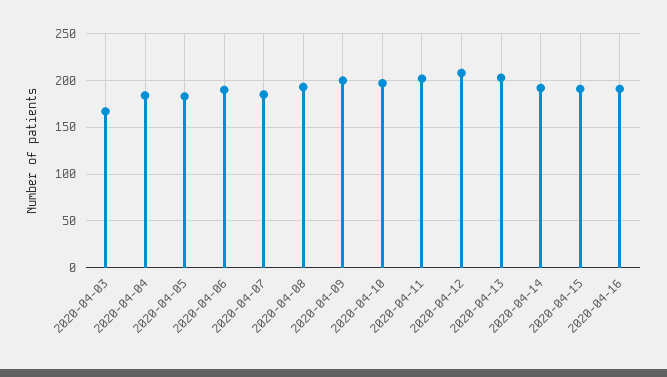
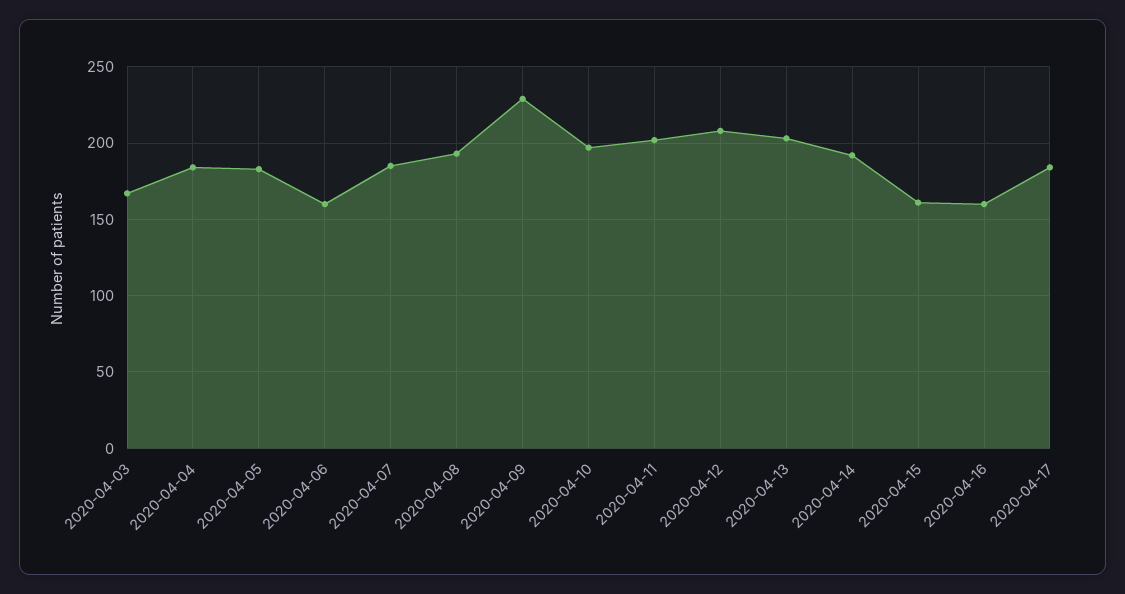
2020-04-06: 190 -> 160
2020-04-09: 200 -> 230
2020-04-15: 190 -> 160
2020-04-16: 190 -> 160
2020-04-17: none -> 185

